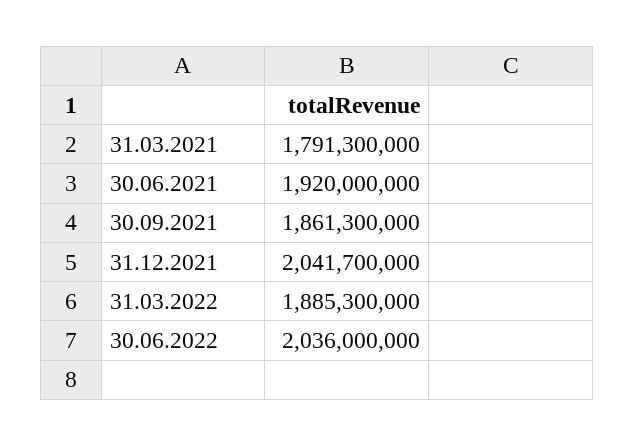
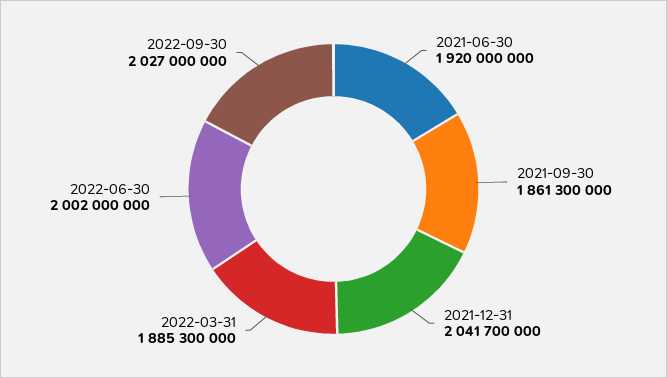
31.03.2021: 1791300000 -> none
30.06.2022: 2036000000 -> 2002000000
2022-09-30: none -> 2027000000

